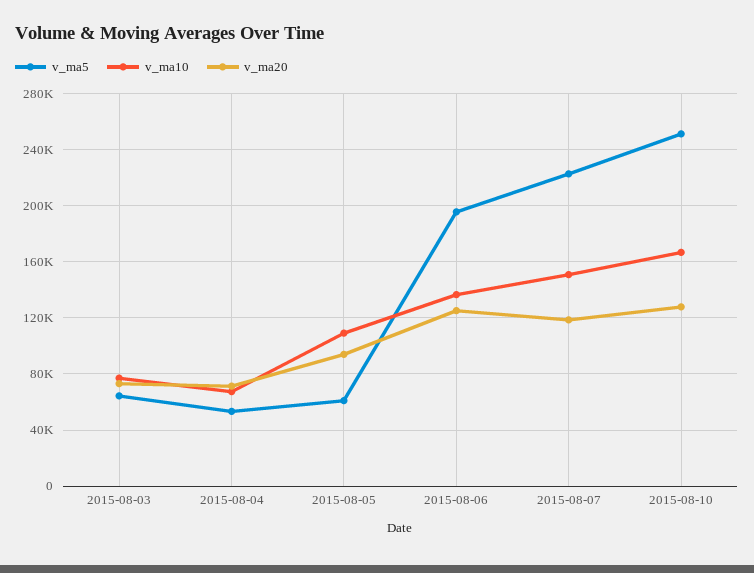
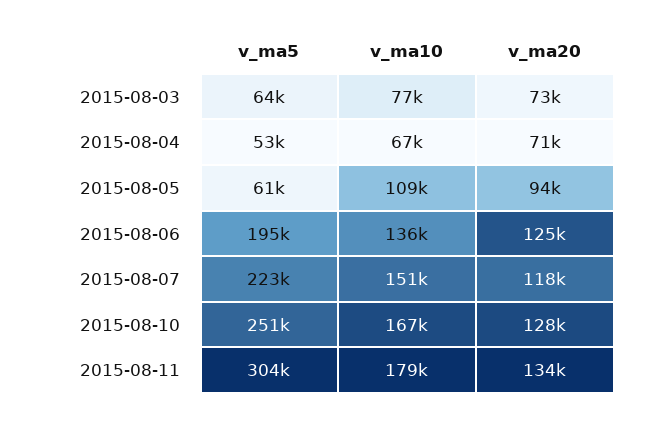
v_ma5, 2015-08-11: none -> 304000
v_ma10, 2015-08-11: none -> 179000
v_ma20, 2015-08-11: none -> 134000

